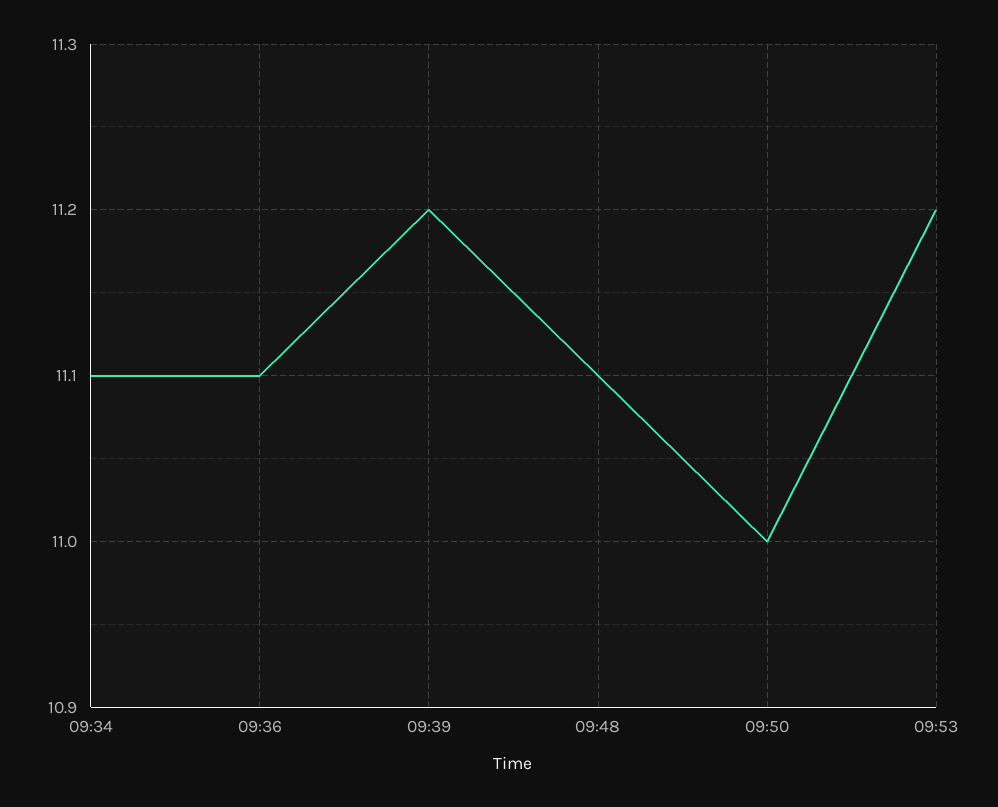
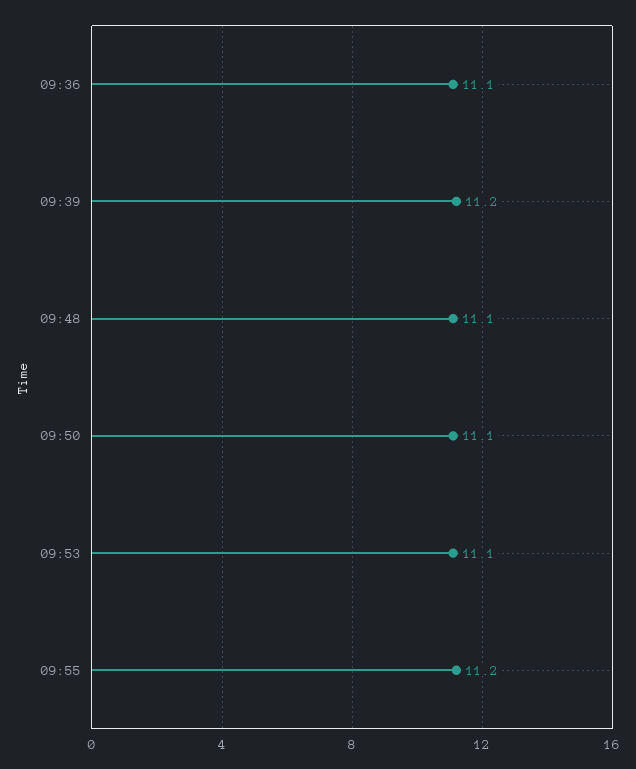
09:34: 11.1 -> none
09:50: 11 -> 11.1
09:53: 11.2 -> 11.1
09:55: none -> 11.2

